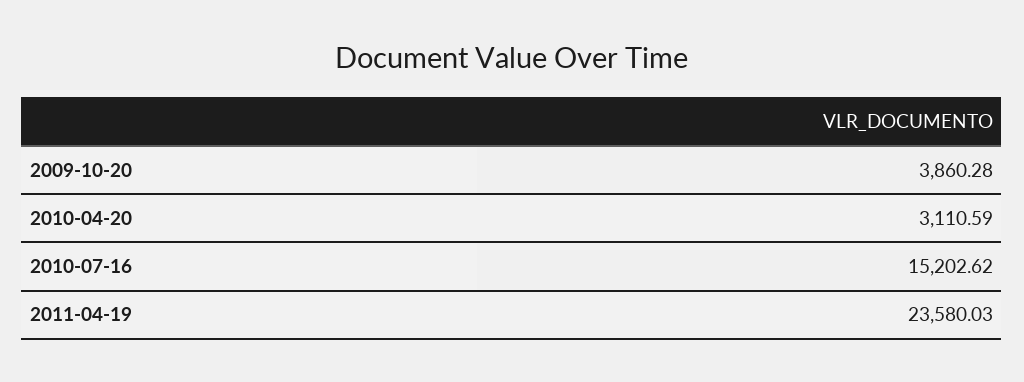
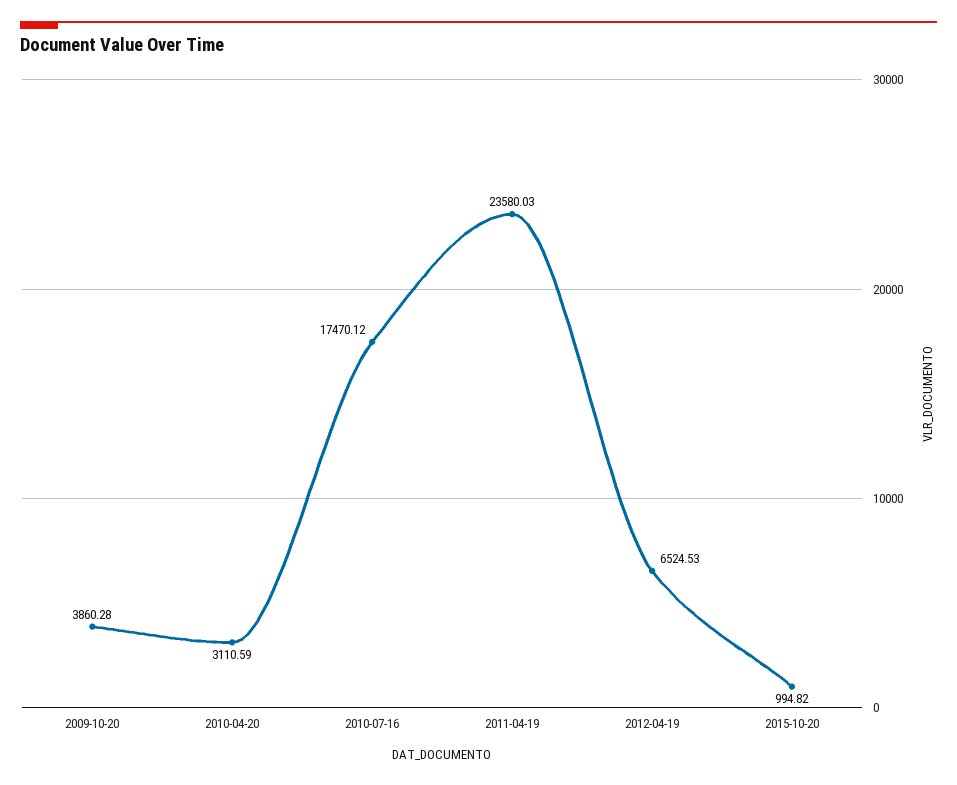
2010-07-16: 15202.62 -> 17470.12
2012-04-19: none -> 6524.53
2015-10-20: none -> 994.82

